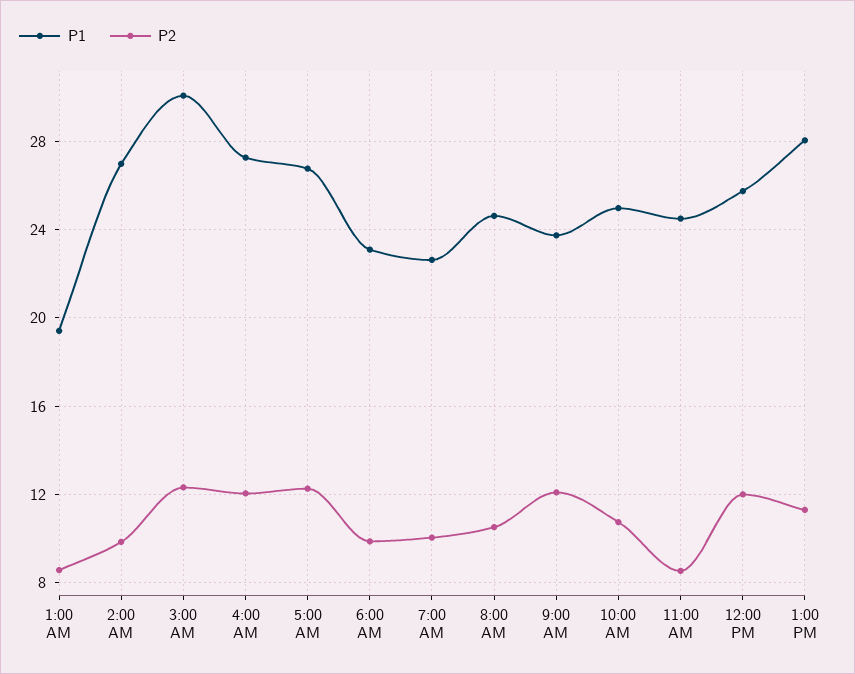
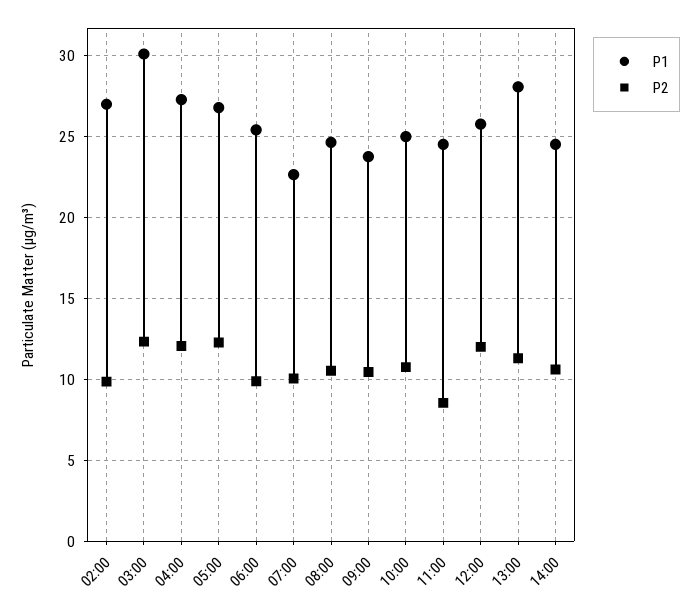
P1, 1:00 AM: 19.5 -> none
P2, 1:00 AM: 8.5 -> none
P1, 6:00 AM: 23 -> 25.5
P2, 9:00 AM: 12 -> 10.5
P1, 14:00: none -> 24.5
P2, 14:00: none -> 10.5

